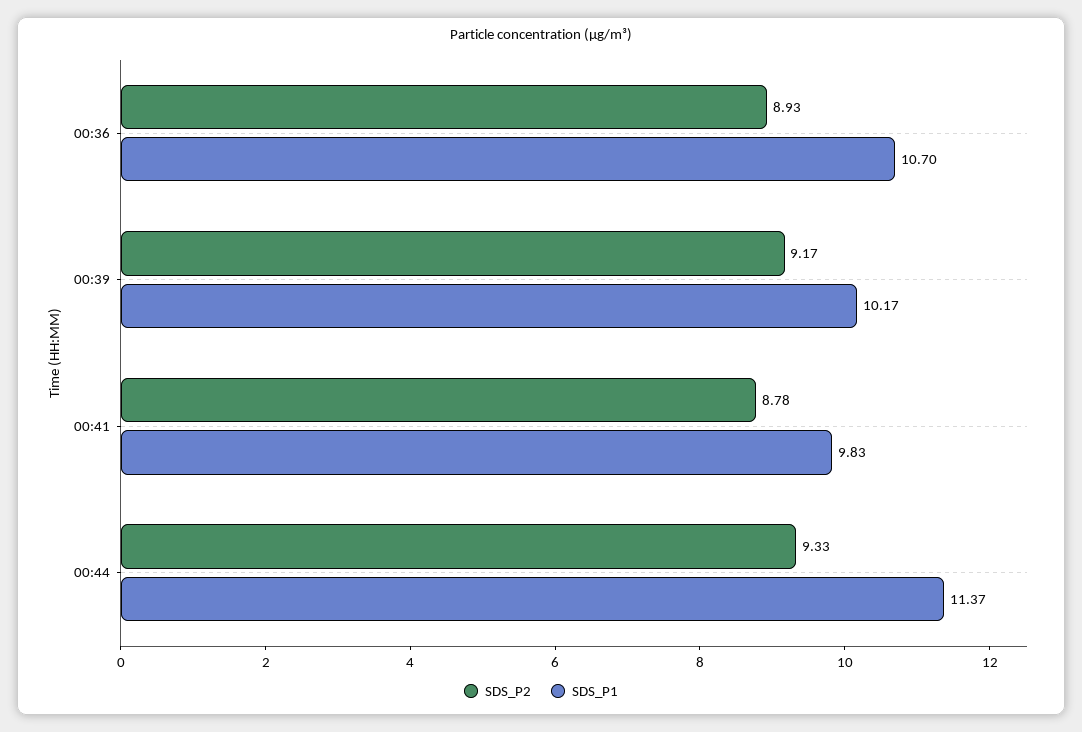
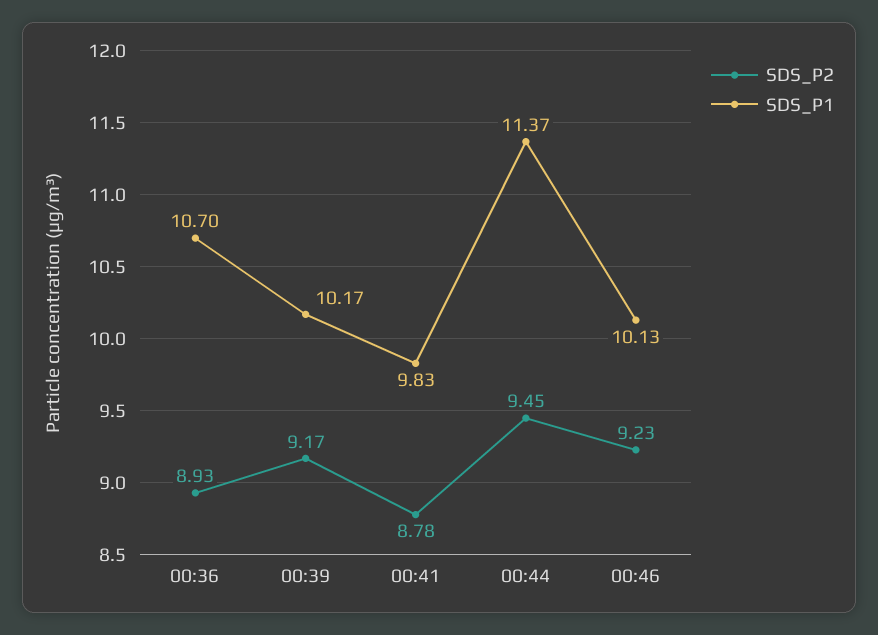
SDS_P2, 00:44: 9.33 -> 9.45
SDS_P2, 00:46: none -> 9.23
SDS_P1, 00:46: none -> 10.13

